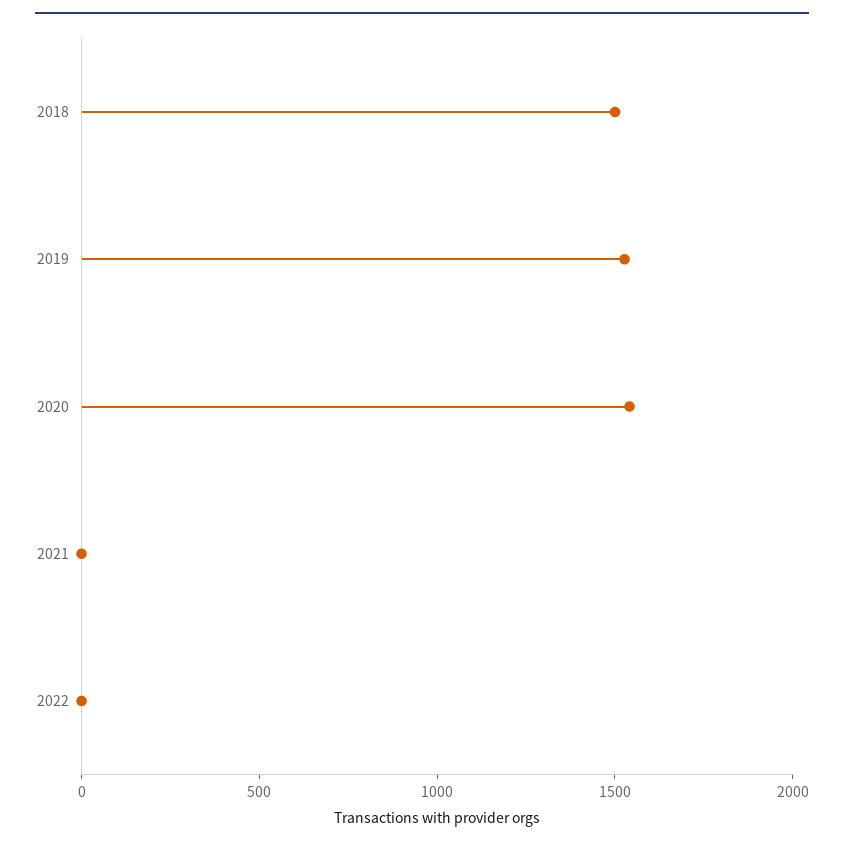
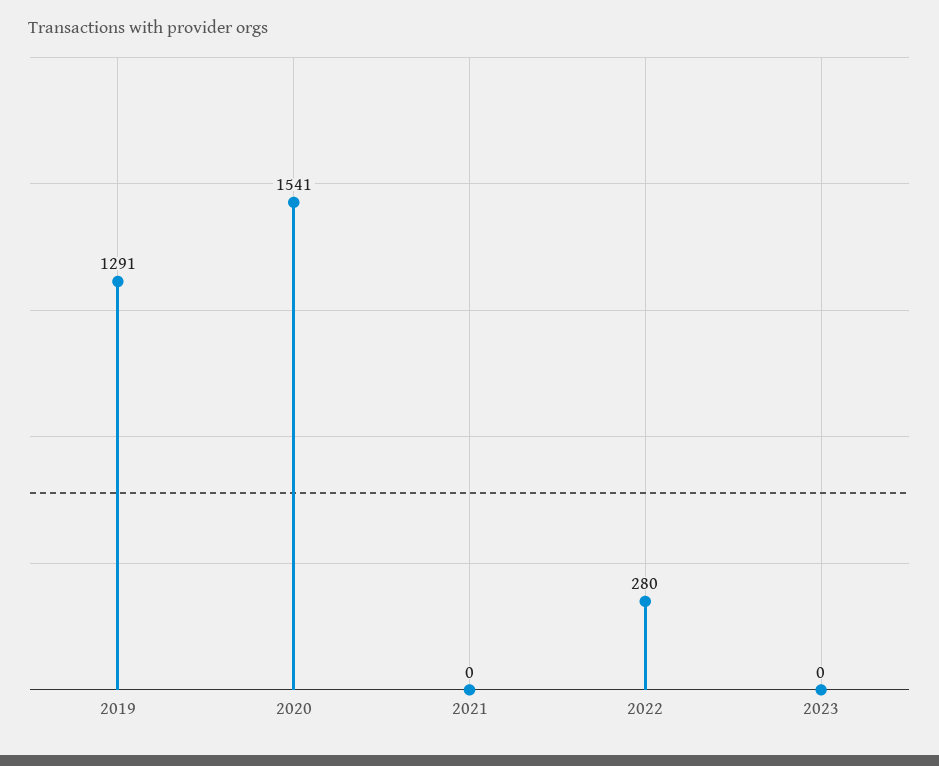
2018: 1500 -> none
2019: 1500 -> 1291
2022: 0 -> 280
2023: none -> 0

